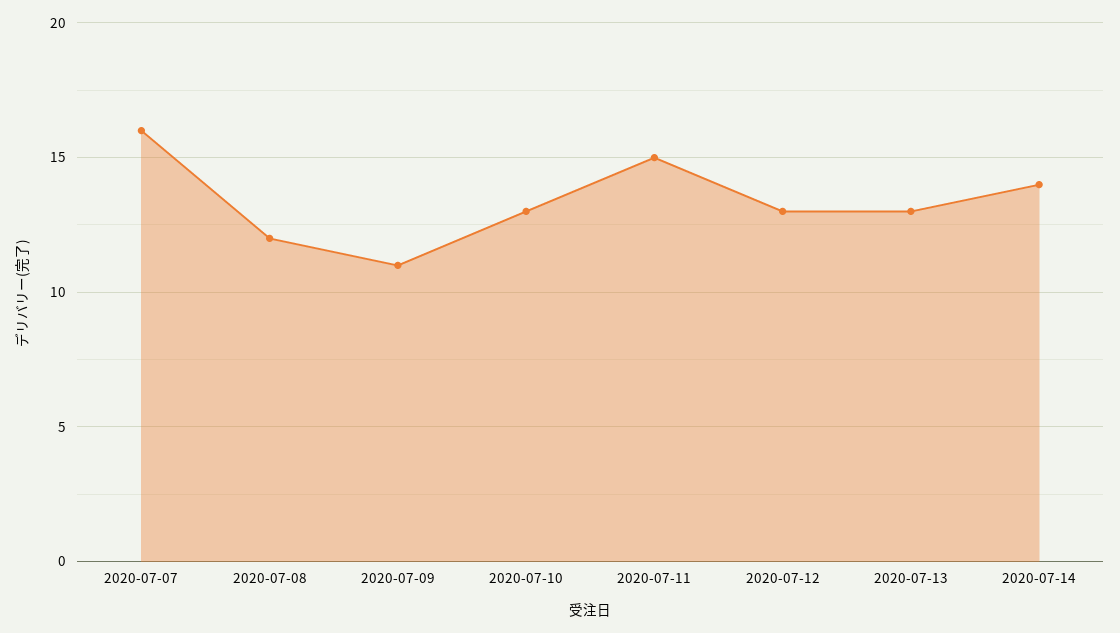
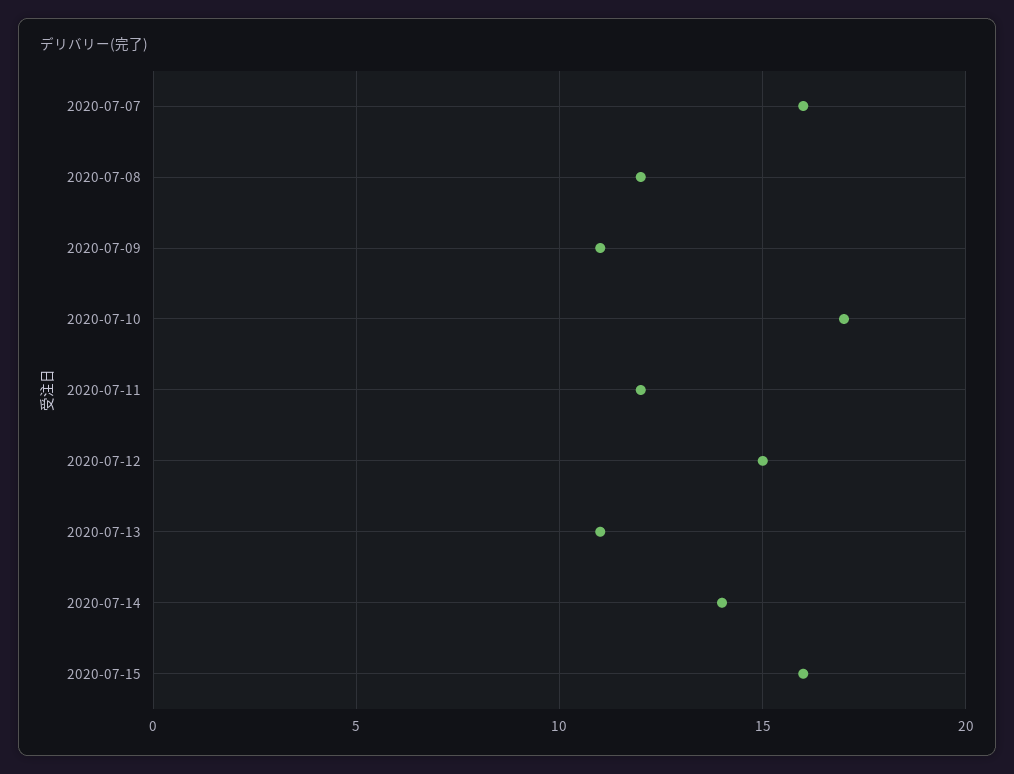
2020-07-10: 13 -> 17
2020-07-11: 15 -> 12
2020-07-12: 13 -> 15
2020-07-13: 13 -> 11
2020-07-15: none -> 16

